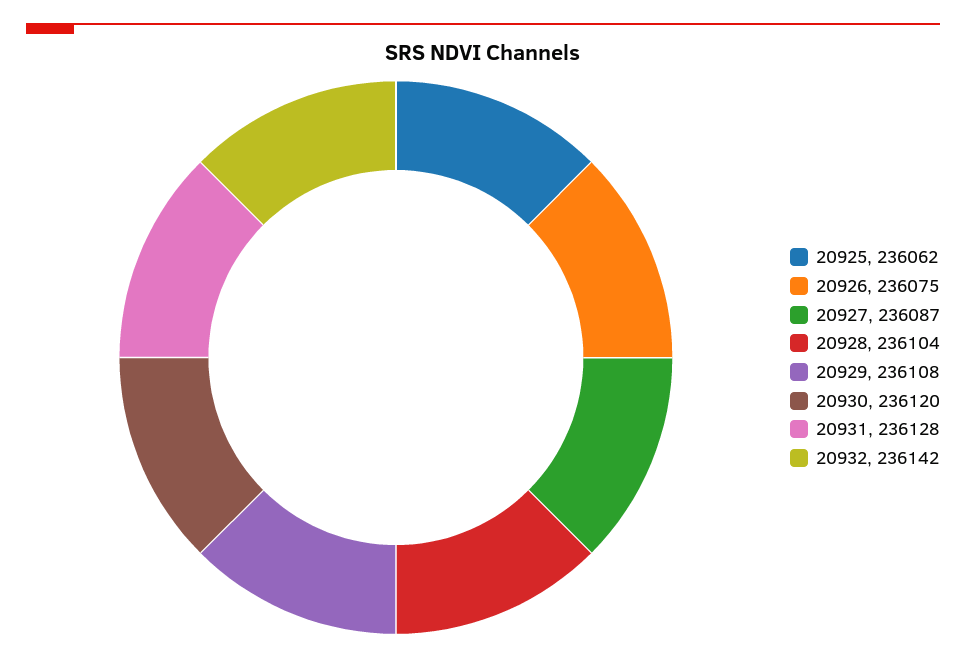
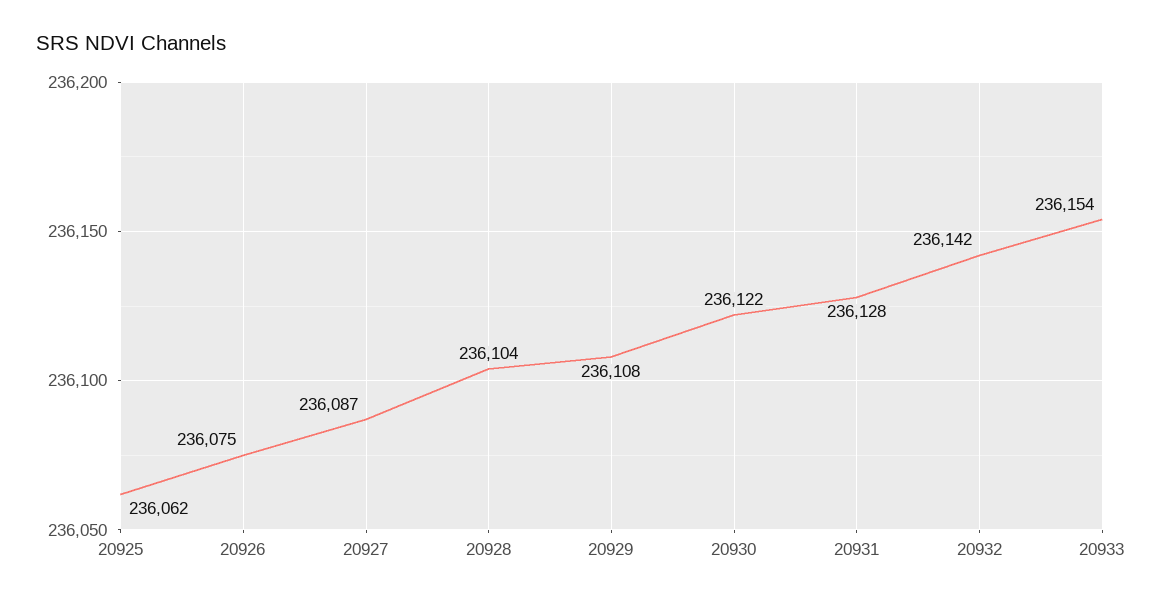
20930: 236120 -> 236122
20933: none -> 236154

